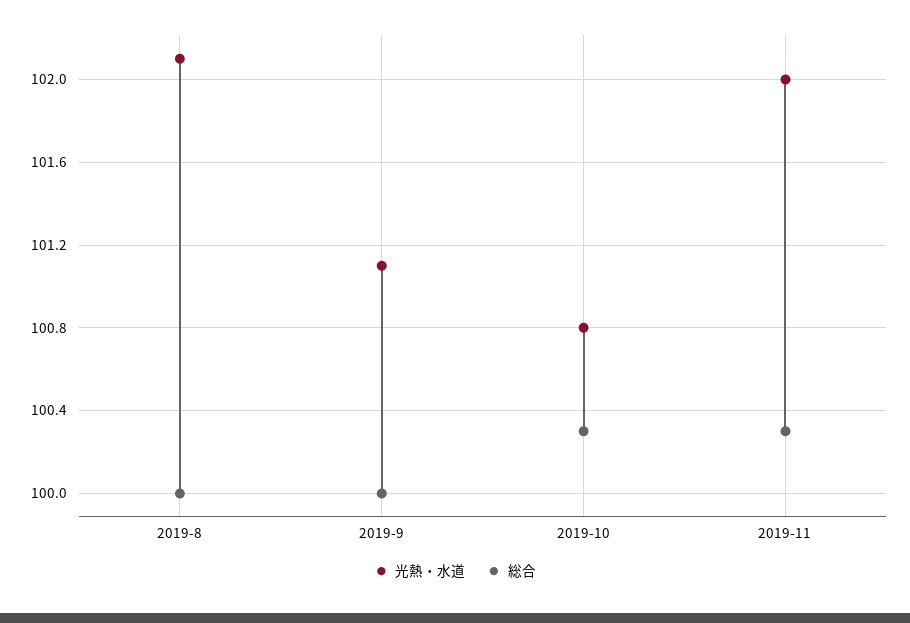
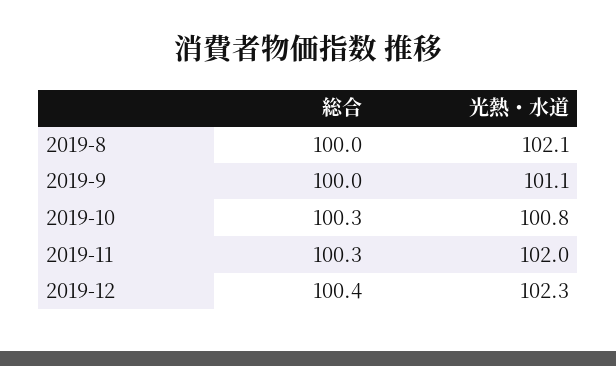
総合, 2019-12: none -> 100.4
光熱・水道, 2019-12: none -> 102.3

